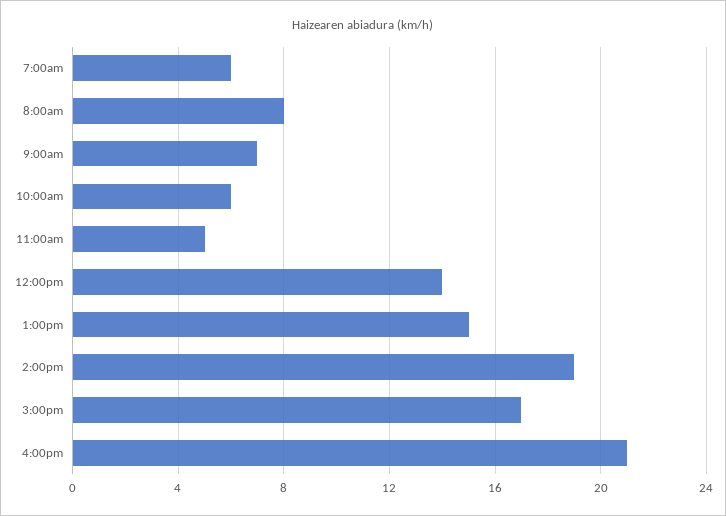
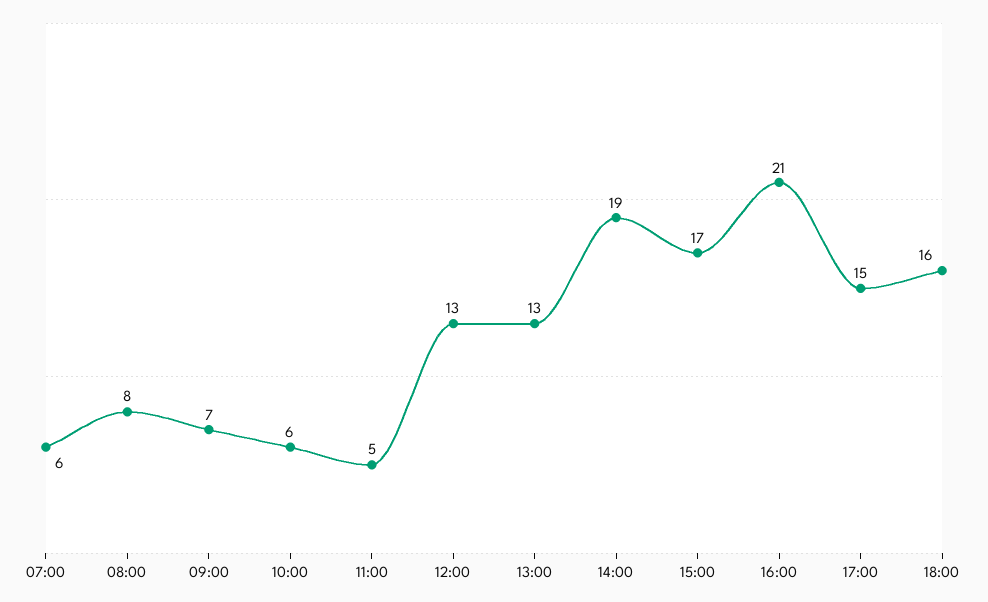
12:00pm: 14 -> 13
1:00pm: 15 -> 13
17:00: none -> 15
18:00: none -> 16

